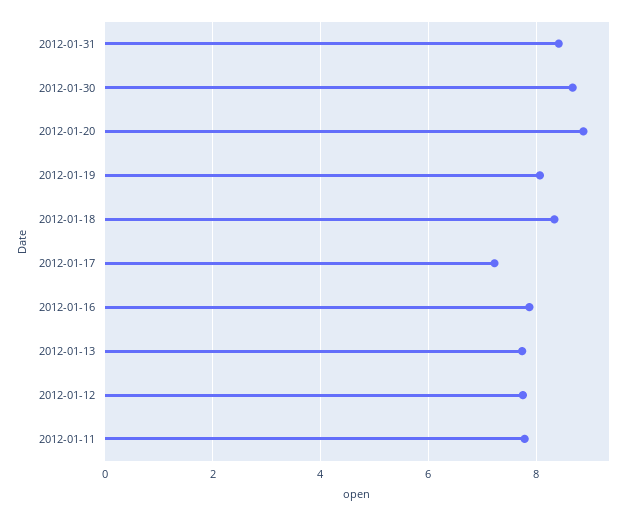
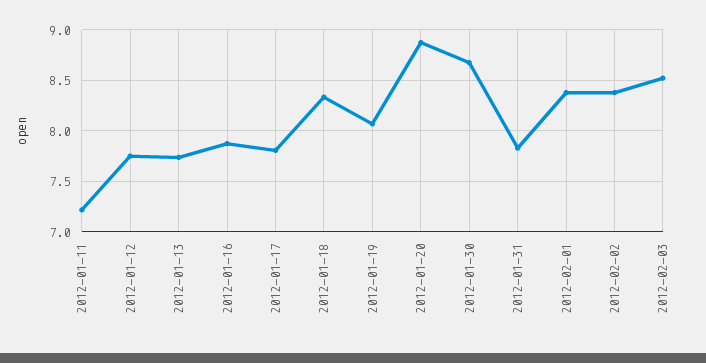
2012-01-31: 8.4 -> 7.8
2012-01-17: 7.2 -> 7.8
2012-01-11: 7.8 -> 7.2
2012-02-01: none -> 8.4
2012-02-02: none -> 8.4
2012-02-03: none -> 8.5

